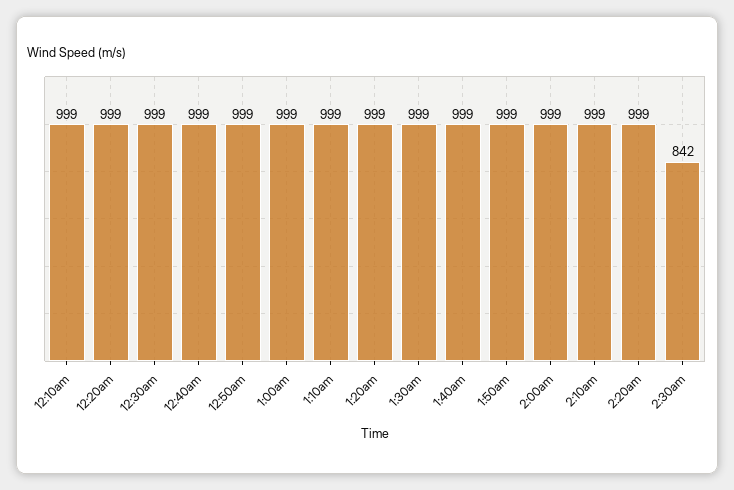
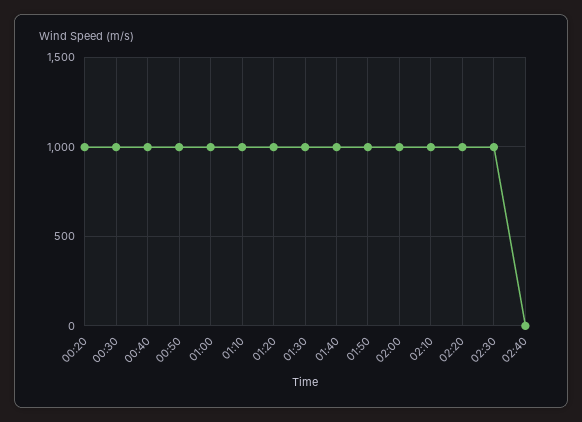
12:10am: 999 -> none
2:30am: 842 -> 1000
02:40: none -> 0

